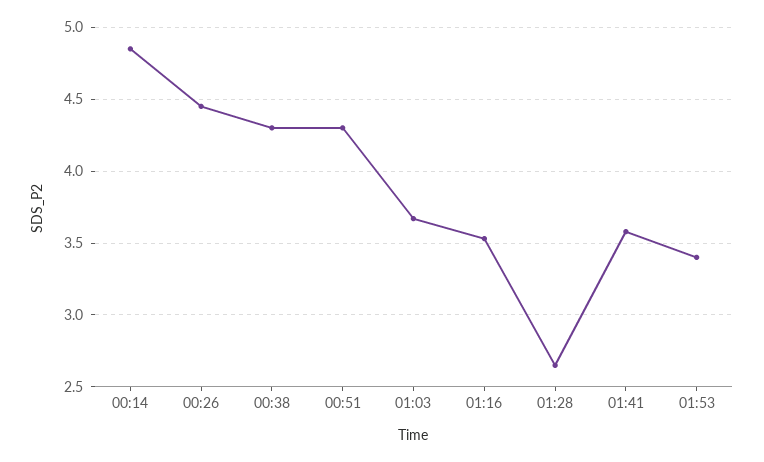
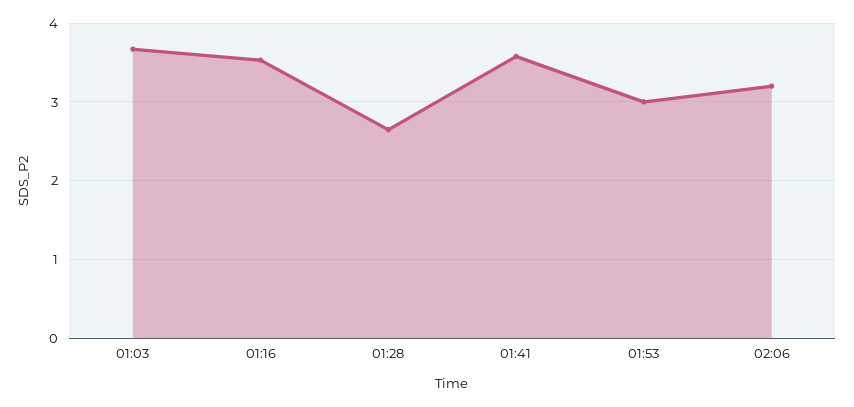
00:14: 4.85 -> none
00:26: 4.45 -> none
00:38: 4.3 -> none
00:51: 4.3 -> none
01:53: 3.4 -> 3
02:06: none -> 3.2

